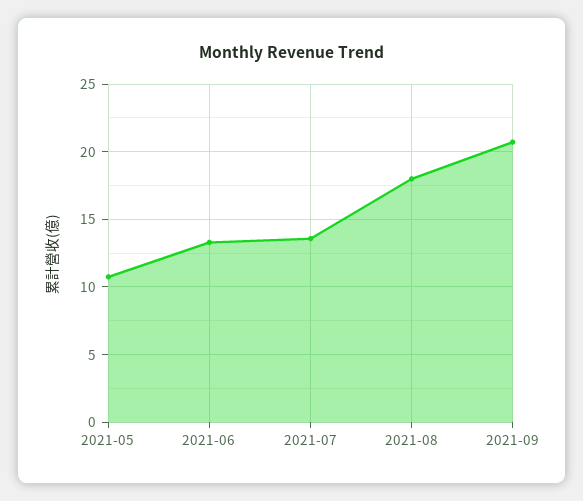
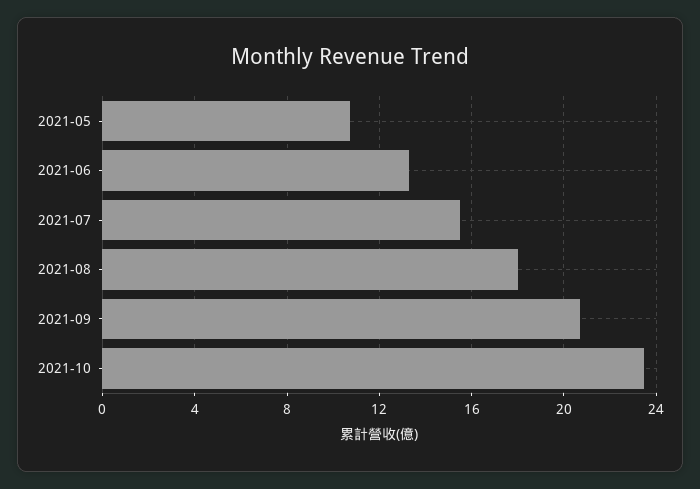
2021-07: 13.5 -> 15.5
2021-10: none -> 23.5

